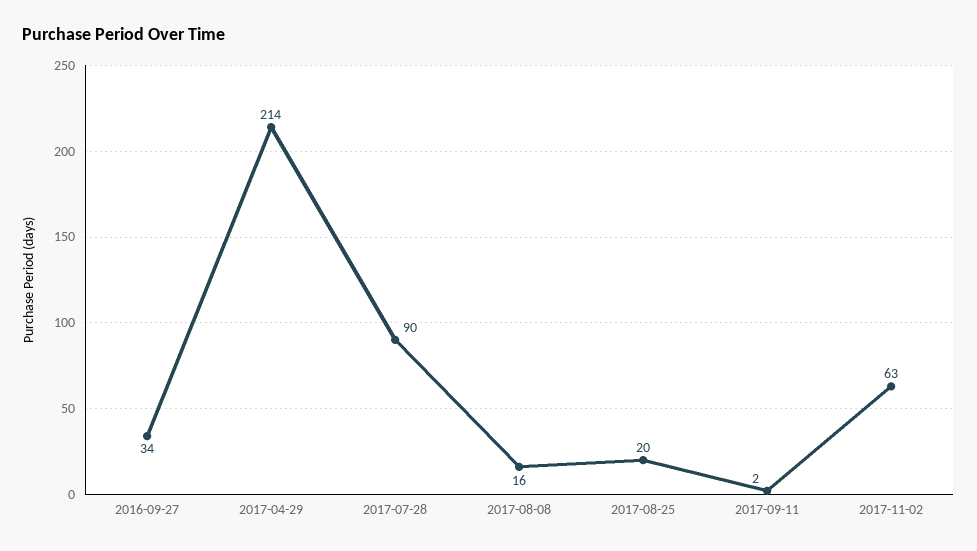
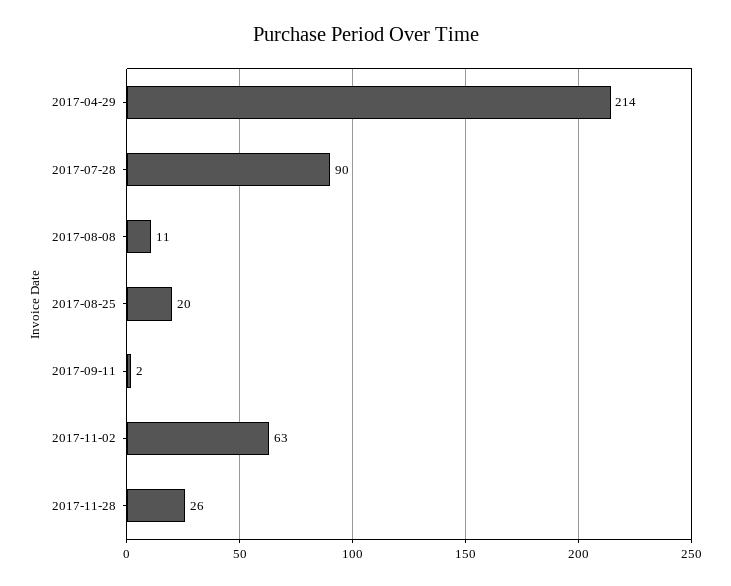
2016-09-27: 34 -> none
2017-08-08: 16 -> 11
2017-11-28: none -> 26

